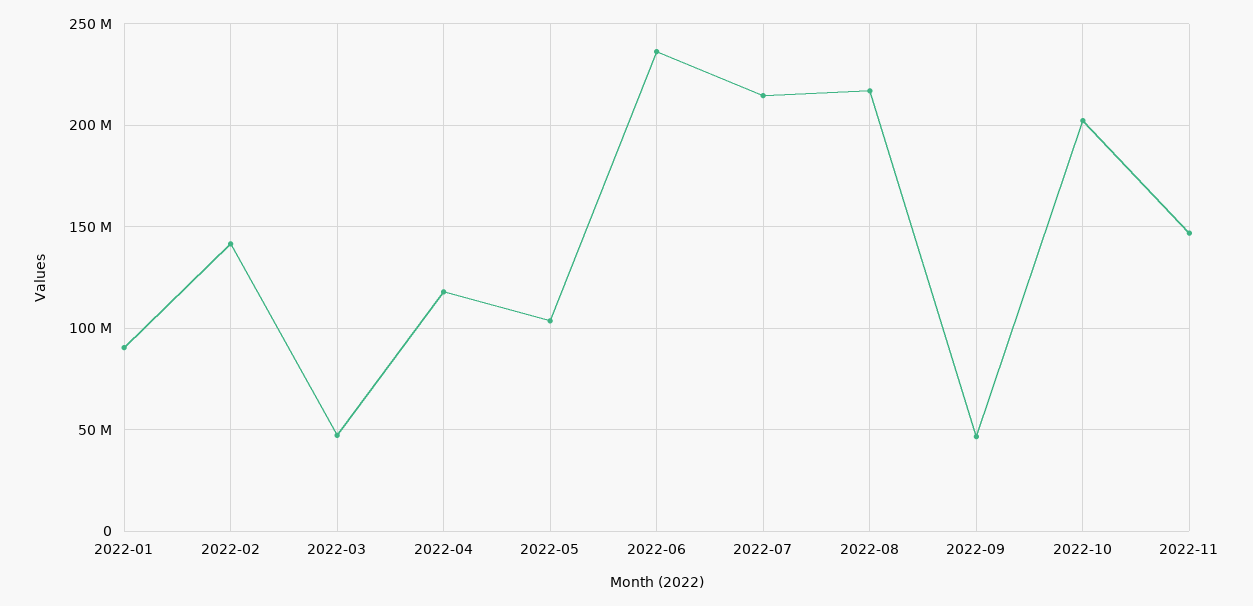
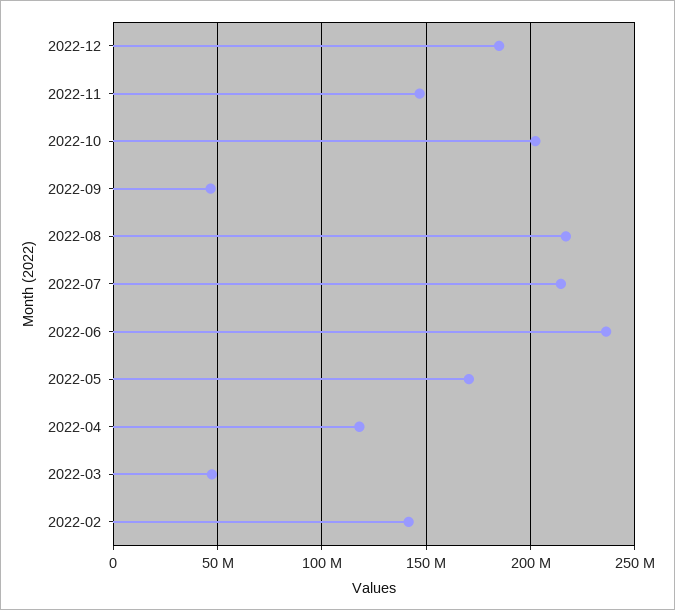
2022-01: 90000000 -> none
2022-05: 105000000 -> 170000000
2022-12: none -> 185000000

